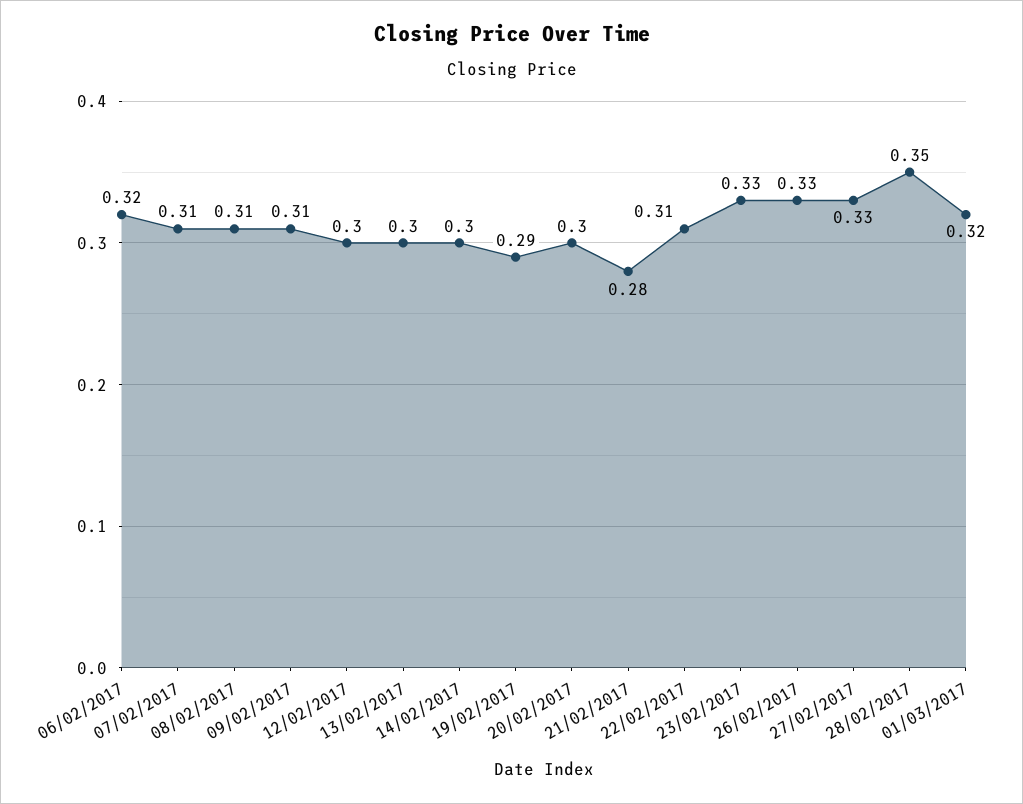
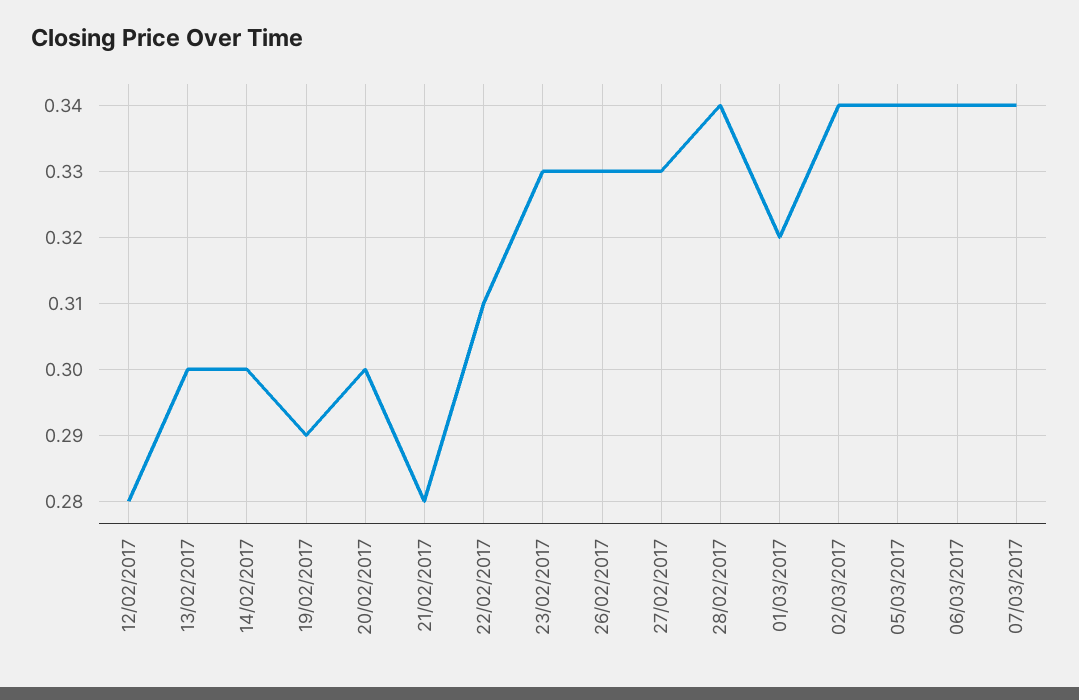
06/02/2017: 0.32 -> none
07/02/2017: 0.31 -> none
08/02/2017: 0.31 -> none
09/02/2017: 0.31 -> none
12/02/2017: 0.3 -> 0.28
28/02/2017: 0.35 -> 0.34
02/03/2017: none -> 0.34
05/03/2017: none -> 0.34
06/03/2017: none -> 0.34
07/03/2017: none -> 0.34

